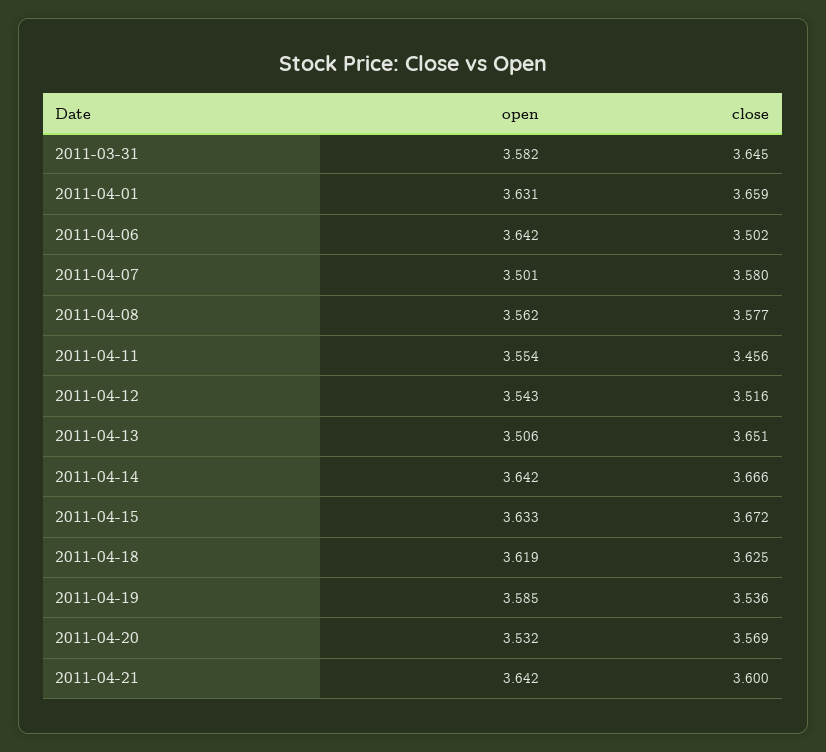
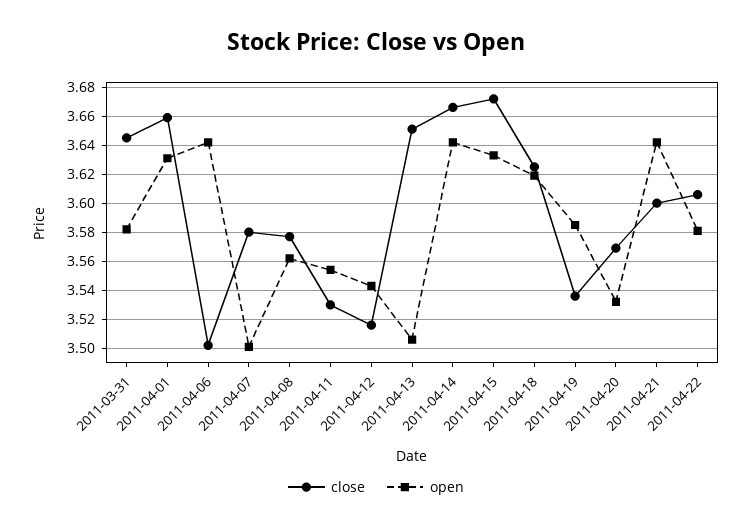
close, 2011-04-11: 3.456 -> 3.53
close, 2011-04-22: none -> 3.605
open, 2011-04-22: none -> 3.58

